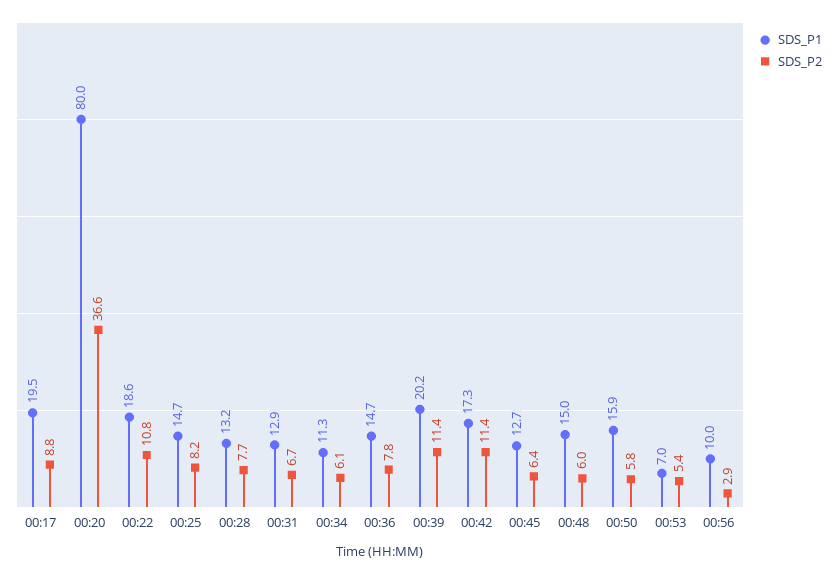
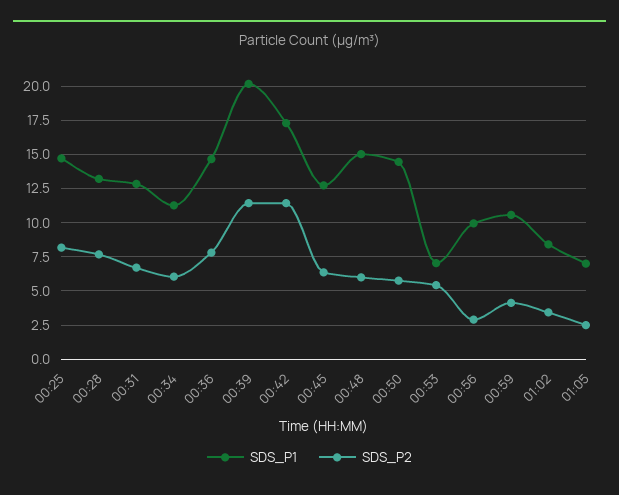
SDS_P1, 00:17: 19.5 -> none
SDS_P2, 00:17: 8.8 -> none
SDS_P1, 00:20: 80 -> none
SDS_P2, 00:20: 36.6 -> none
SDS_P1, 00:22: 18.6 -> none
SDS_P2, 00:22: 10.8 -> none
SDS_P1, 00:50: 15.9 -> 14.5
SDS_P1, 00:59: none -> 10.5
SDS_P2, 00:59: none -> 4
SDS_P1, 01:02: none -> 8.5
SDS_P2, 01:02: none -> 3.5
SDS_P1, 01:05: none -> 7
SDS_P2, 01:05: none -> 2.5

